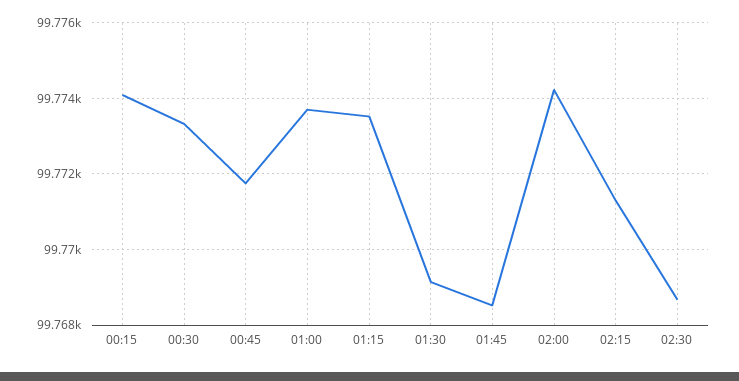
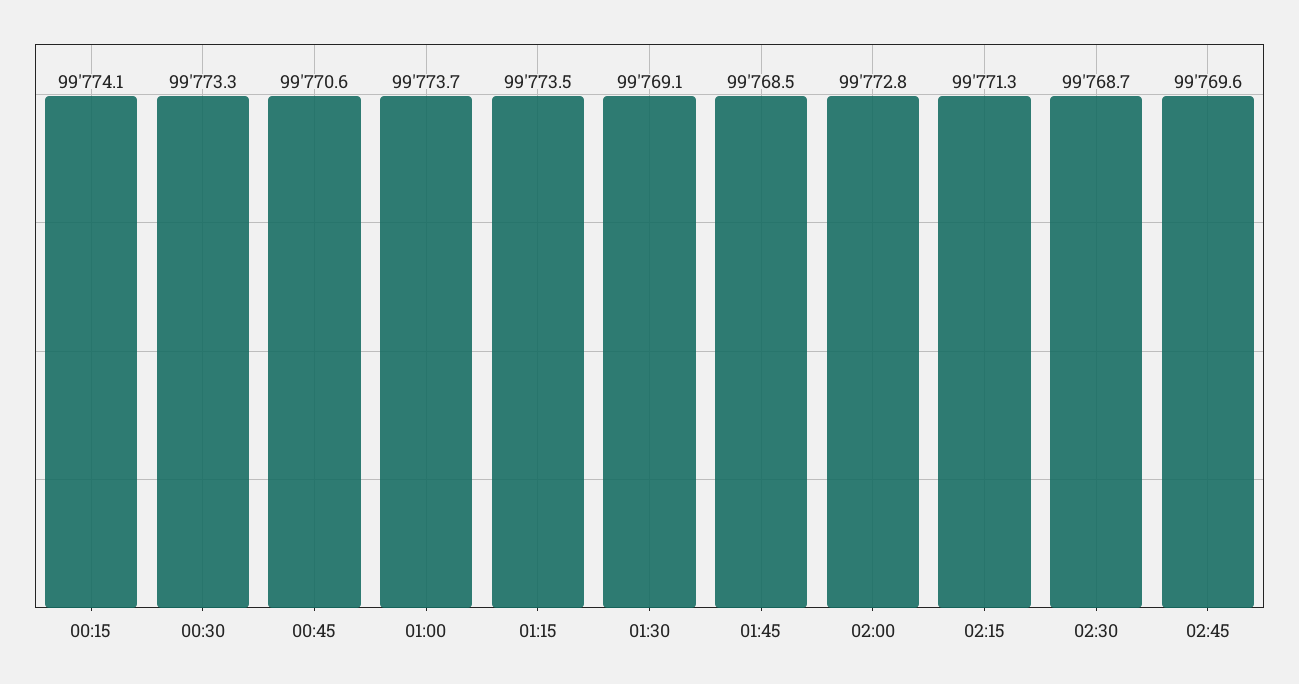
00:45: 99771.8 -> 99770.6
02:00: 99774.2 -> 99772.8
02:45: none -> 99769.6

